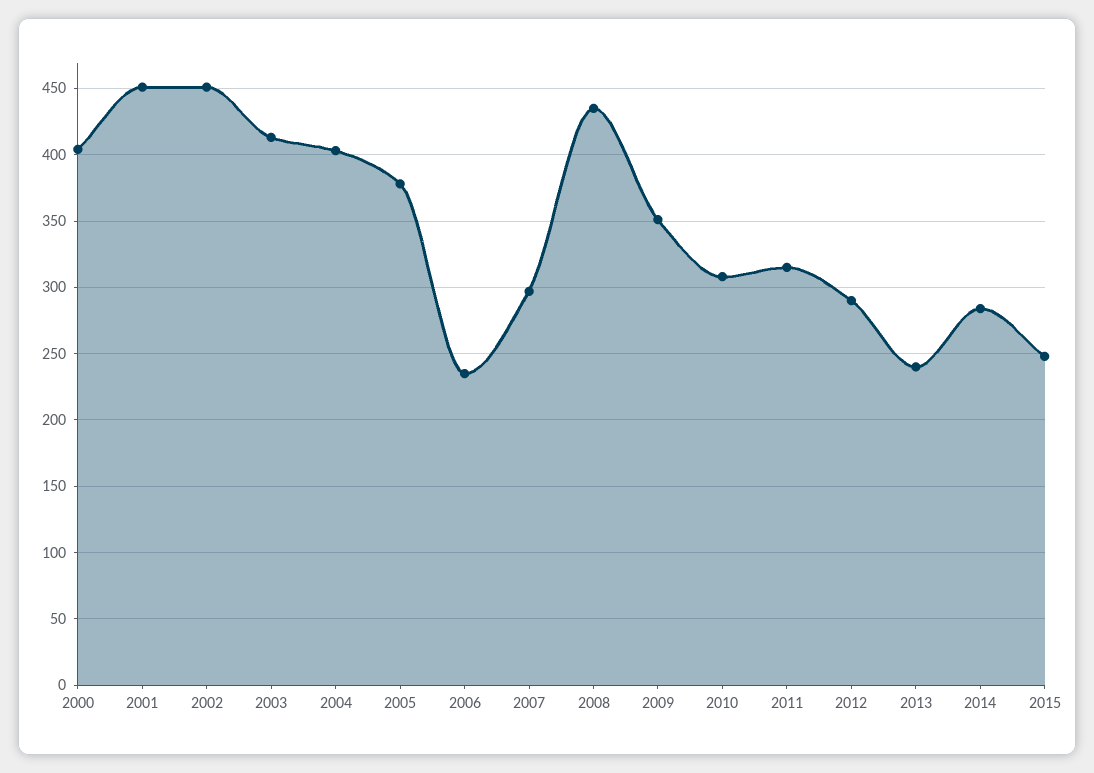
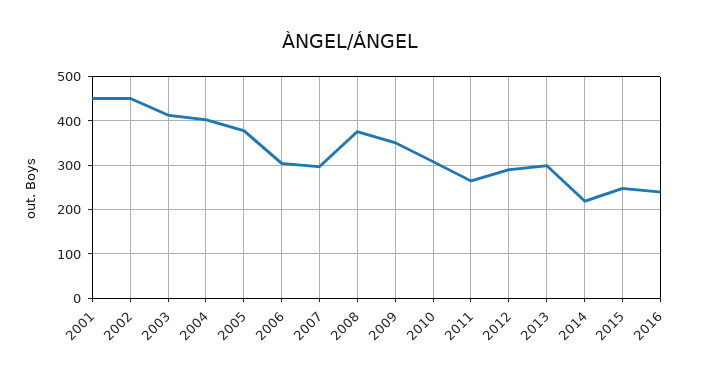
2000: 405 -> none
2006: 235 -> 300
2008: 435 -> 380
2011: 315 -> 260
2013: 240 -> 300
2014: 285 -> 220
2016: none -> 240

